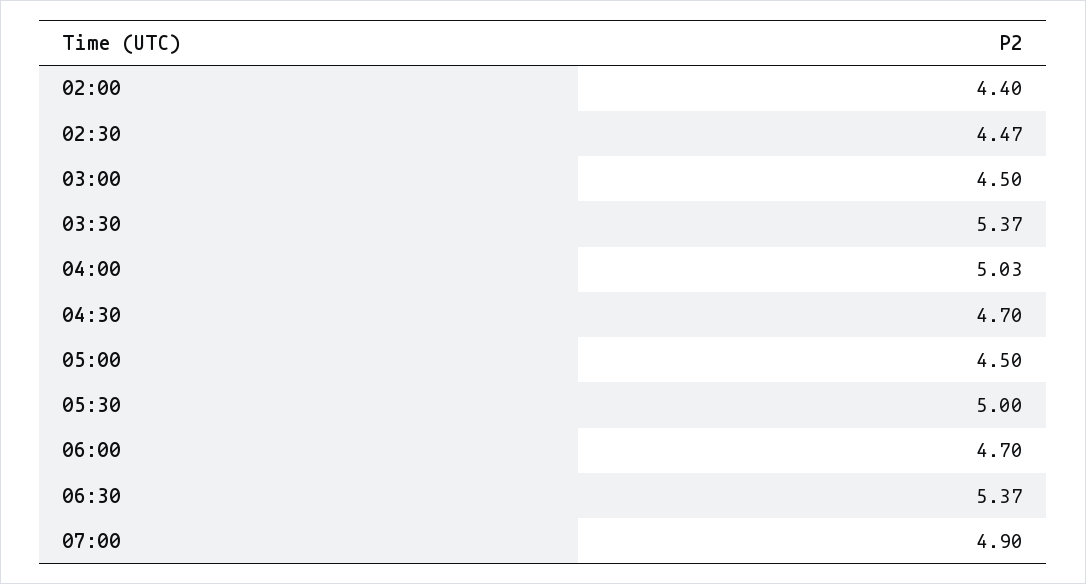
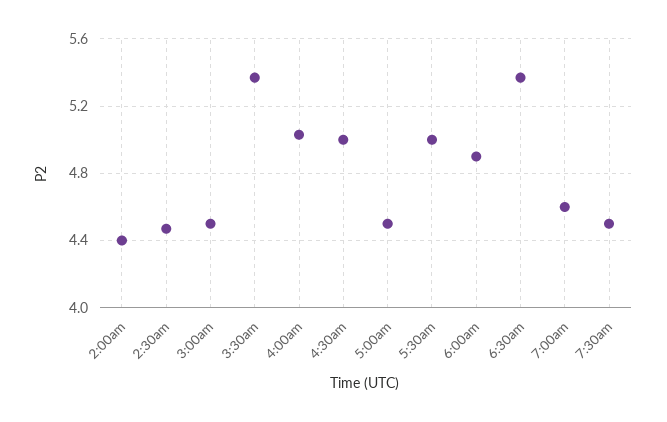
04:30: 4.7 -> 5
06:00: 4.7 -> 4.9
07:00: 4.9 -> 4.6
7:30am: none -> 4.5

